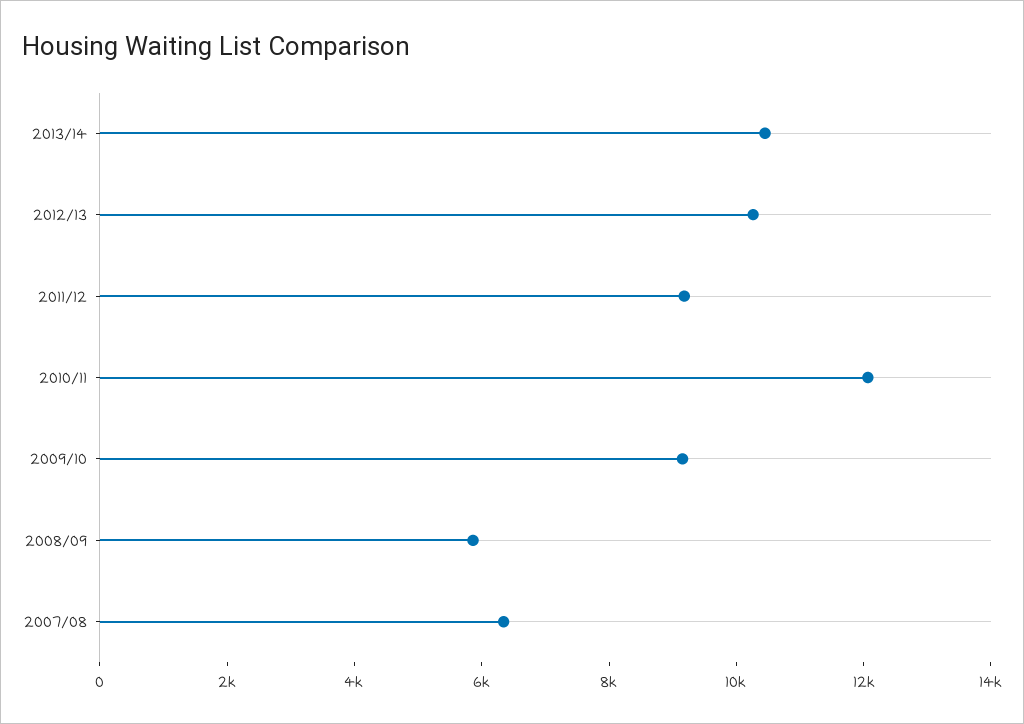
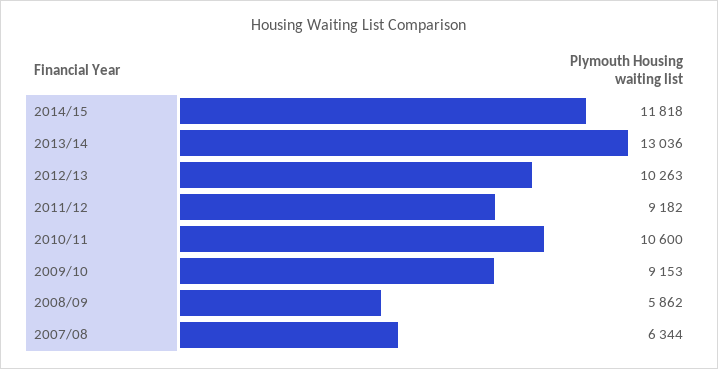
2013/14: 10500 -> 13036
2010/11: 12000 -> 10600
2014/15: none -> 11818

